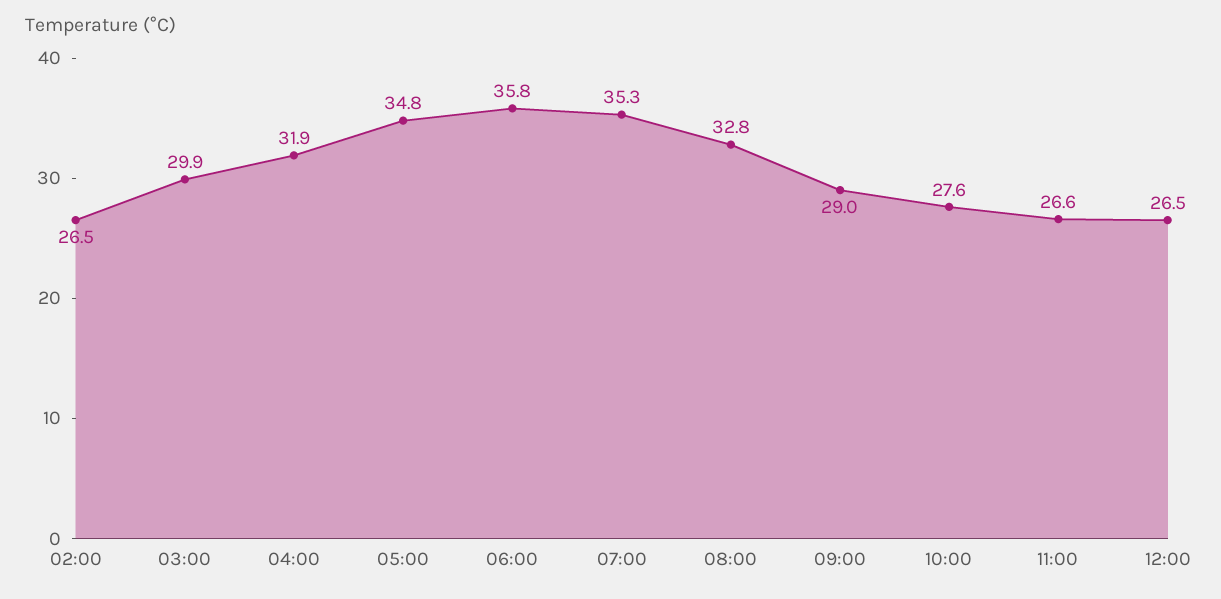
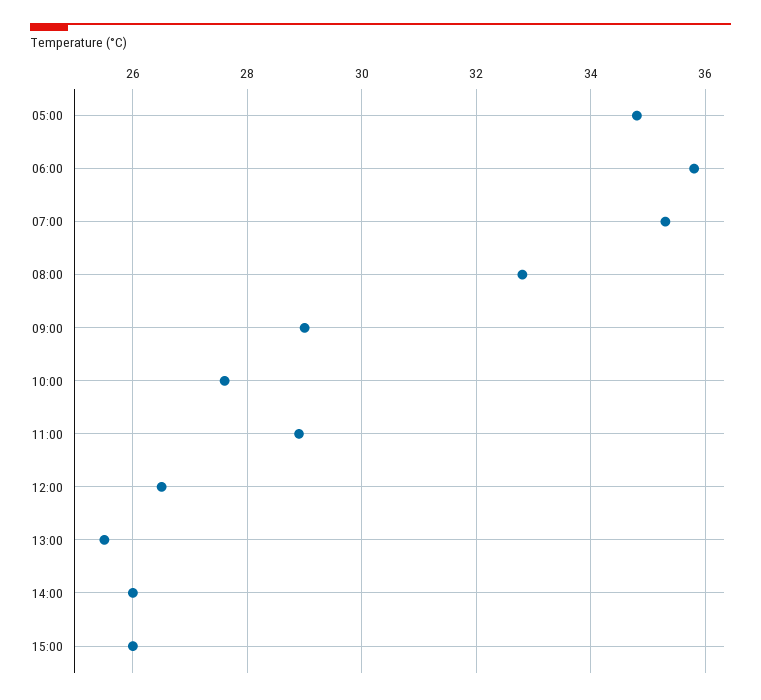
02:00: 26.5 -> none
03:00: 29.9 -> none
04:00: 31.9 -> none
11:00: 26.6 -> 29
13:00: none -> 25.5
14:00: none -> 26
15:00: none -> 26

